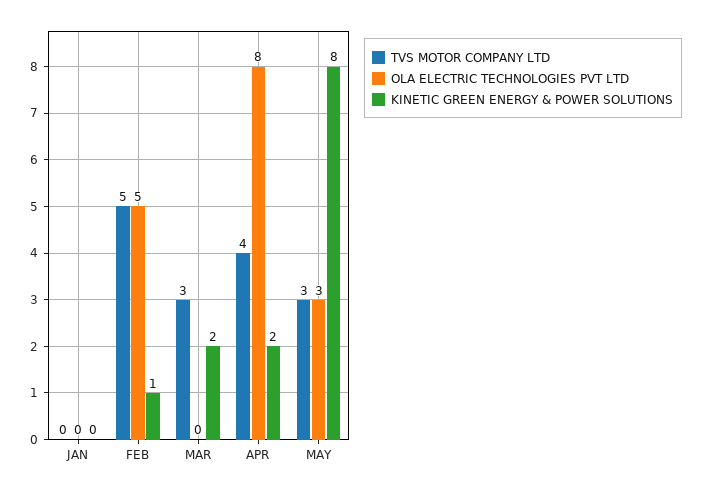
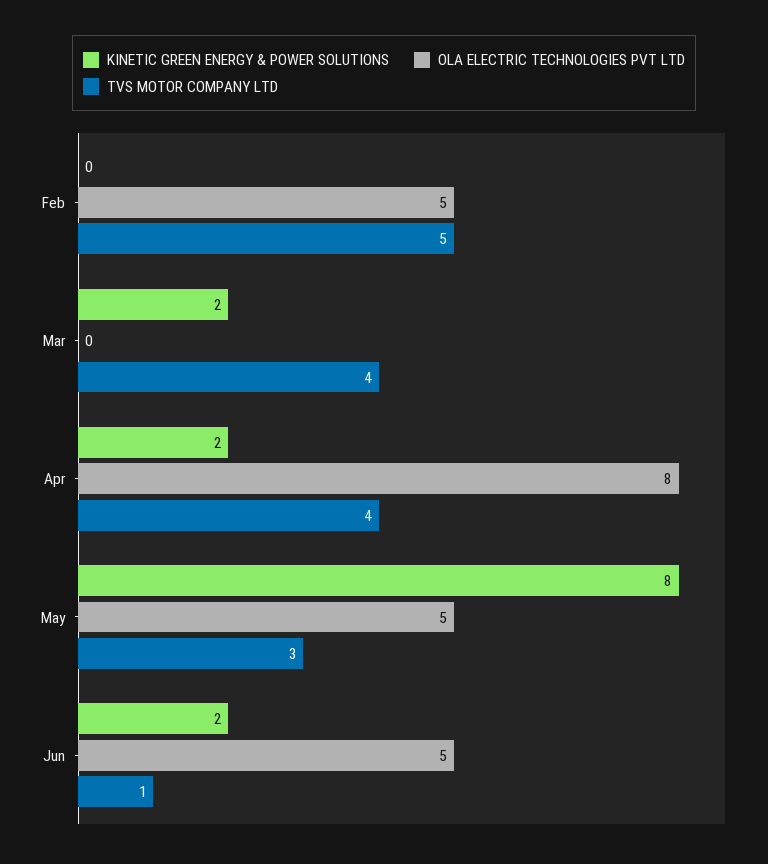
TVS MOTOR COMPANY LTD, JAN: 0 -> none
OLA ELECTRIC TECHNOLOGIES PVT LTD, JAN: 0 -> none
KINETIC GREEN ENERGY & POWER SOLUTIONS, JAN: 0 -> none
KINETIC GREEN ENERGY & POWER SOLUTIONS, FEB: 1 -> 0
TVS MOTOR COMPANY LTD, MAR: 3 -> 4
OLA ELECTRIC TECHNOLOGIES PVT LTD, MAY: 3 -> 5
KINETIC GREEN ENERGY & POWER SOLUTIONS, Jun: none -> 2
OLA ELECTRIC TECHNOLOGIES PVT LTD, Jun: none -> 5
TVS MOTOR COMPANY LTD, Jun: none -> 1

